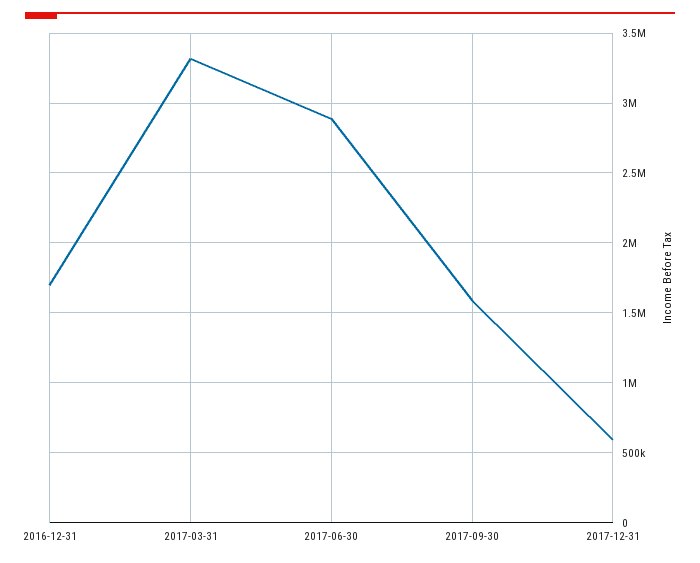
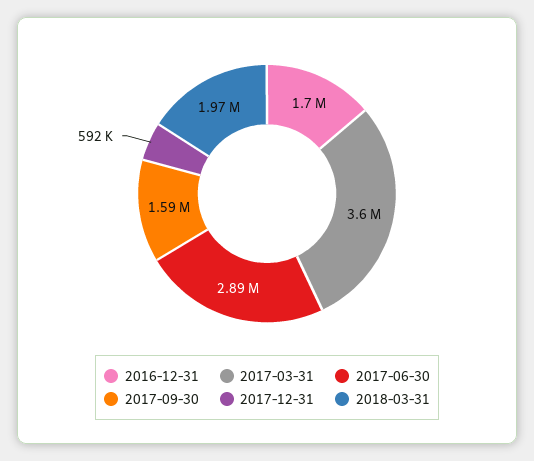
2017-03-31: 3300000 -> 3600000
2018-03-31: none -> 1970000

